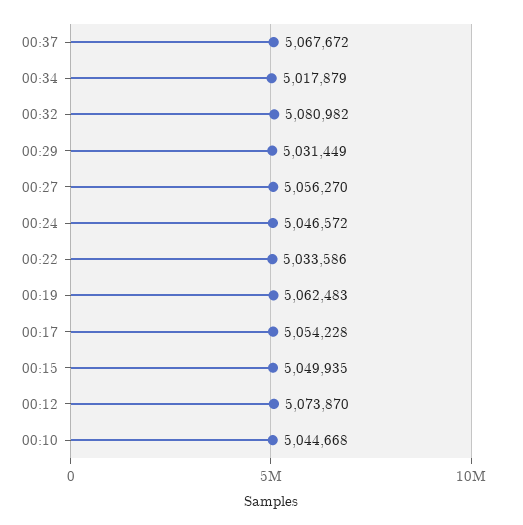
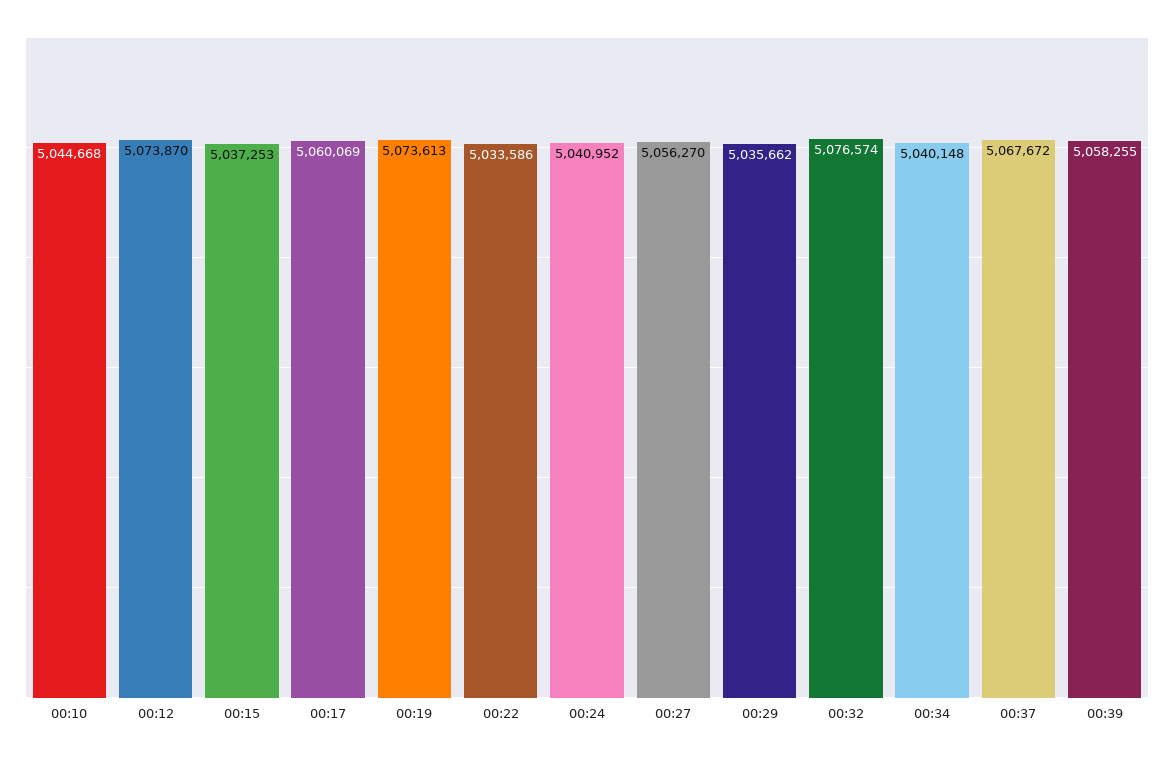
00:34: 5017879 -> 5040148
00:32: 5080982 -> 5076574
00:29: 5031449 -> 5035662
00:24: 5046572 -> 5040952
00:19: 5062483 -> 5073613
00:17: 5054228 -> 5060069
00:15: 5049935 -> 5037253
00:39: none -> 5058255

